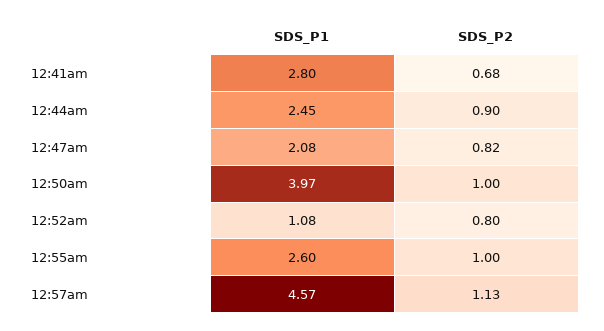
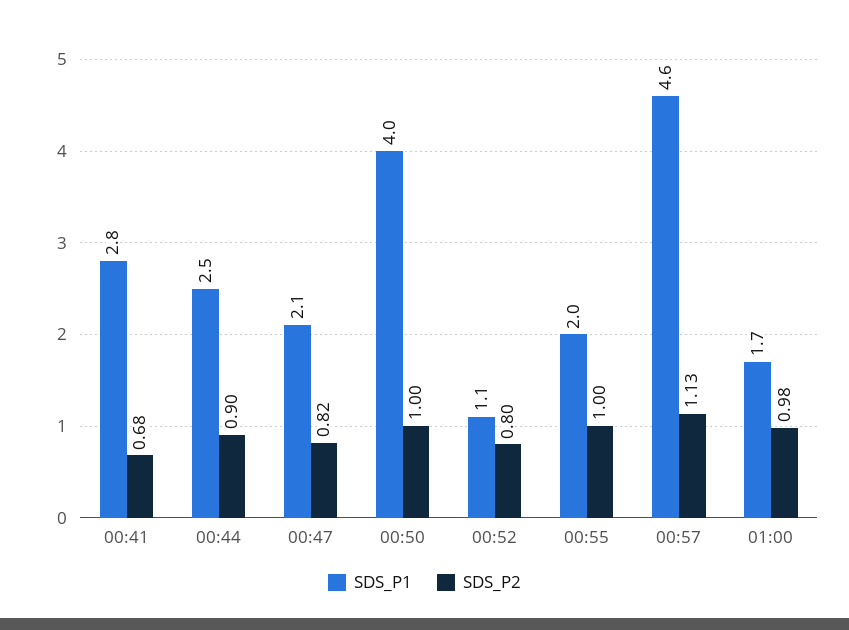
SDS_P1, 12:55am: 2.6 -> 2
SDS_P1, 01:00: none -> 1.7
SDS_P2, 01:00: none -> 0.98

